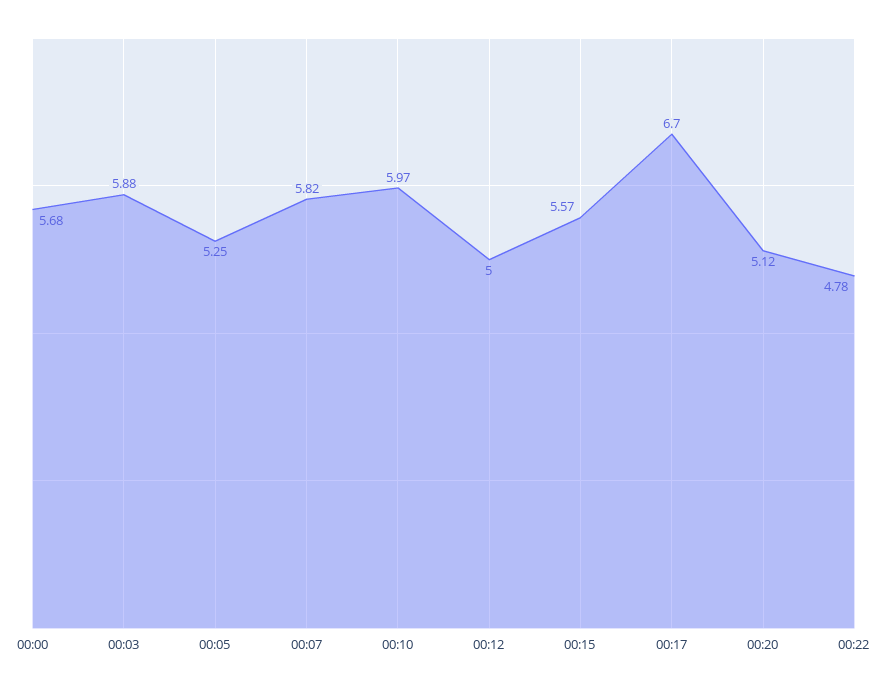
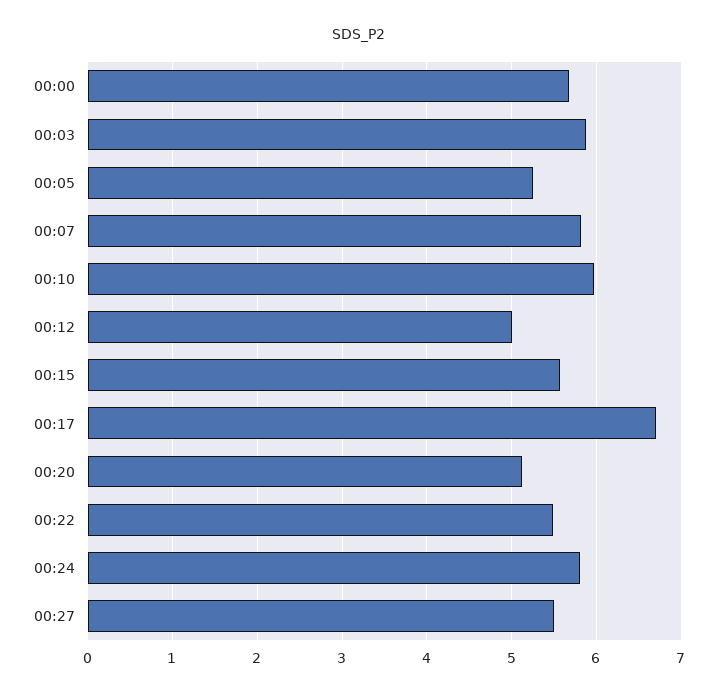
00:22: 4.78 -> 5.5
00:24: none -> 5.8
00:27: none -> 5.5

